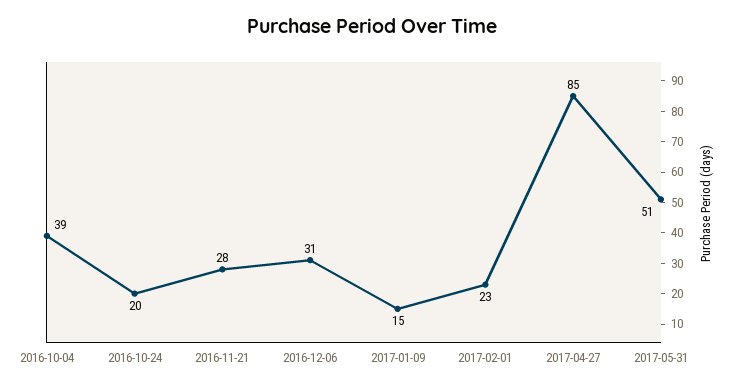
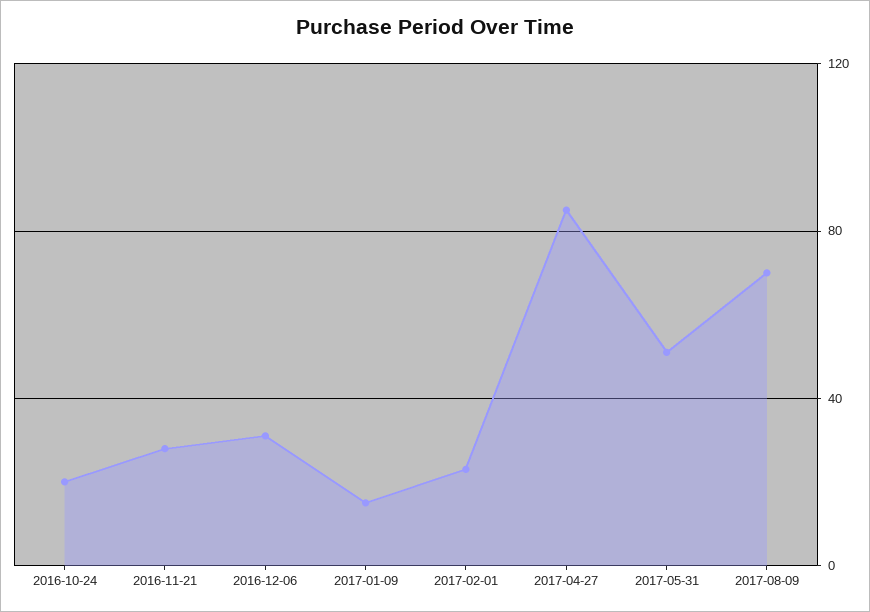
2016-10-04: 39 -> none
2017-08-09: none -> 70

